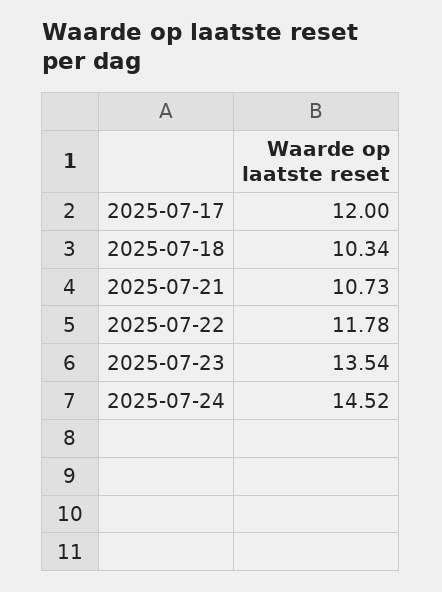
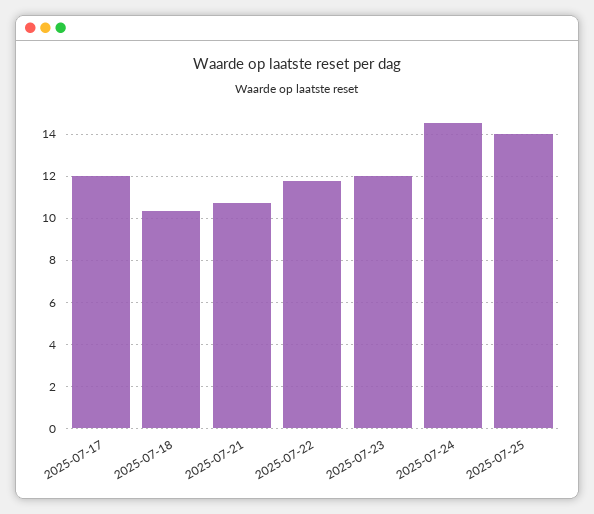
2025-07-23: 13.54 -> 12
2025-07-25: none -> 14

